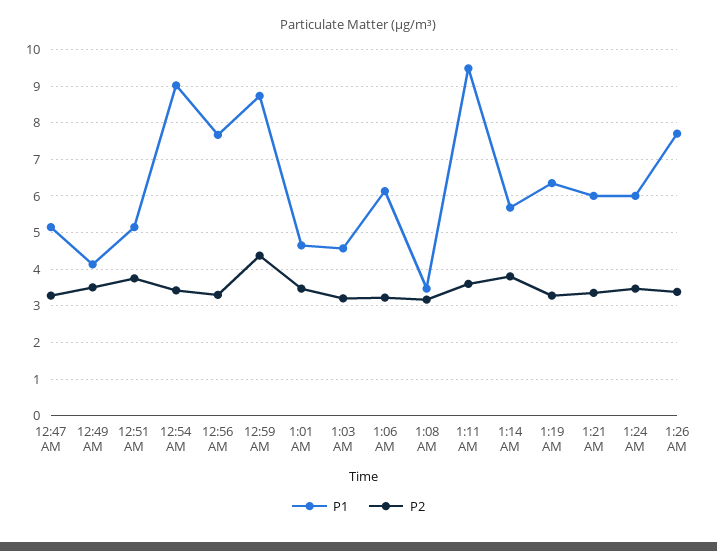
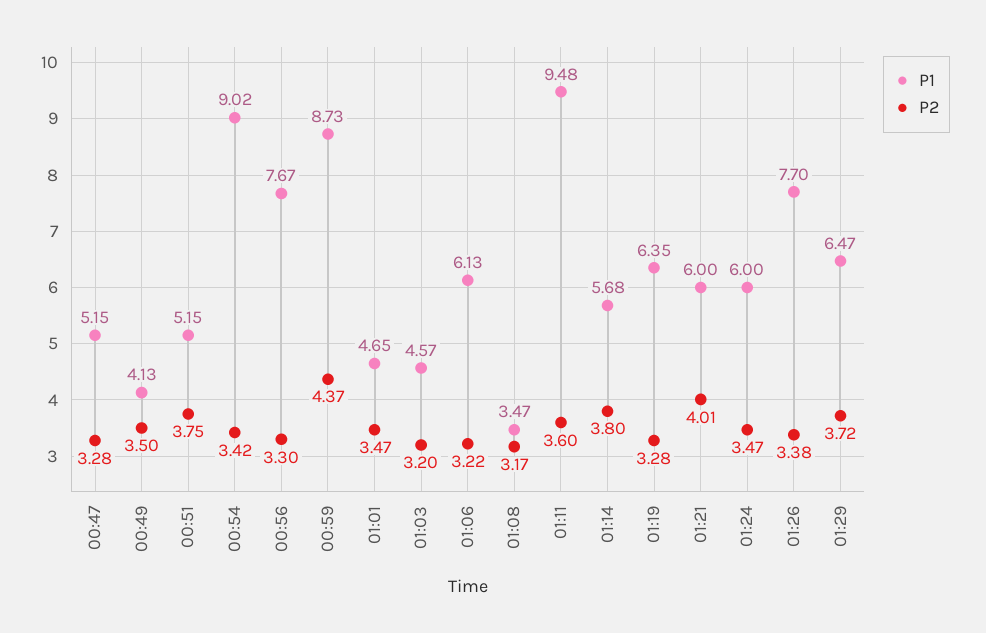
P2, 1:21 AM: 3.4 -> 4.01
P1, 01:29: none -> 6.47
P2, 01:29: none -> 3.72

